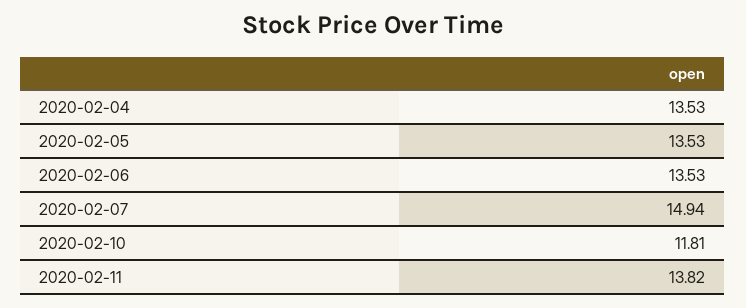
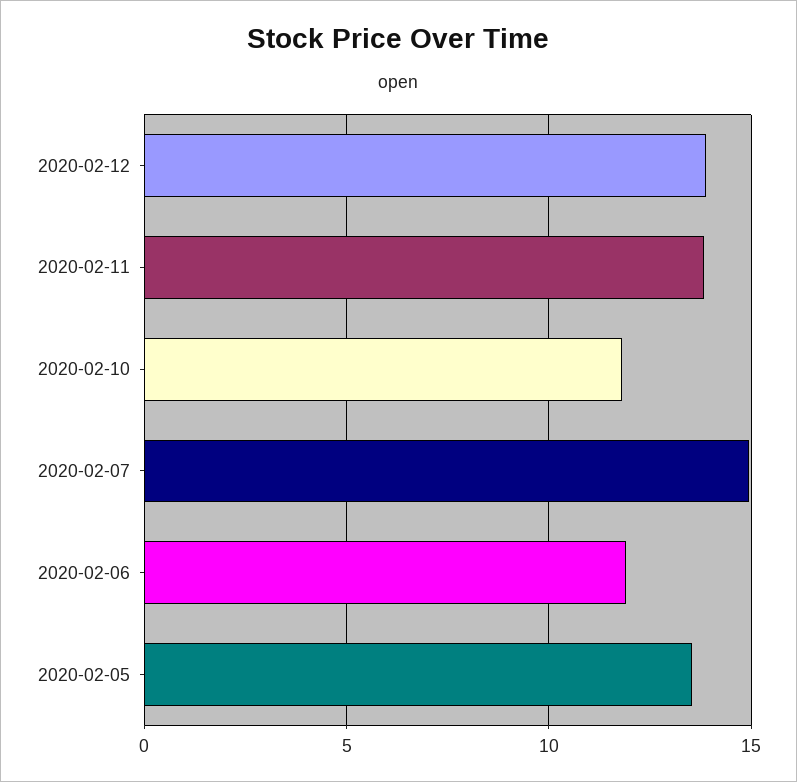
2020-02-04: 13.53 -> none
2020-02-06: 13.53 -> 12
2020-02-12: none -> 14

